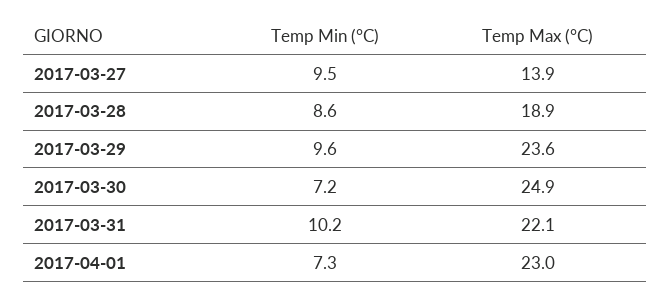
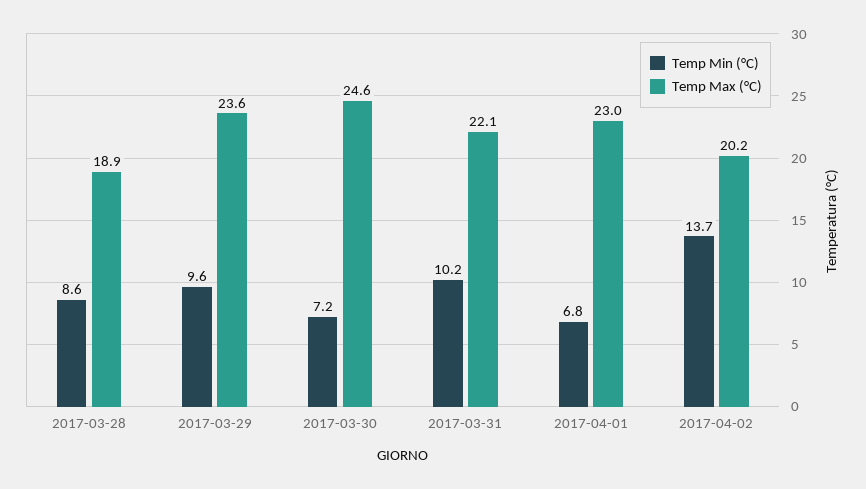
Temp Min (°C), 2017-03-27: 9.5 -> none
Temp Max (°C), 2017-03-27: 13.9 -> none
Temp Max (°C), 2017-03-30: 24.9 -> 24.6
Temp Min (°C), 2017-04-01: 7.3 -> 6.8
Temp Min (°C), 2017-04-02: none -> 13.7
Temp Max (°C), 2017-04-02: none -> 20.2

